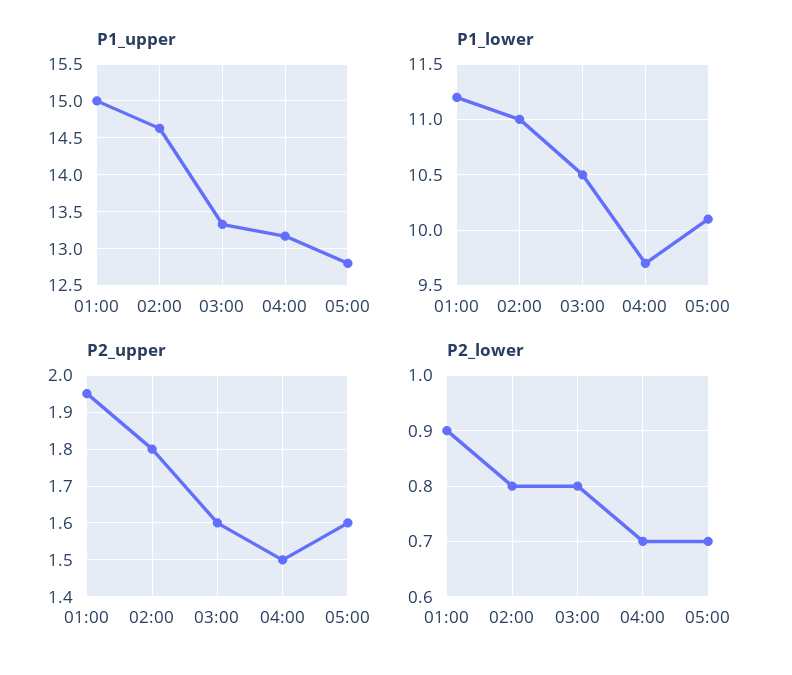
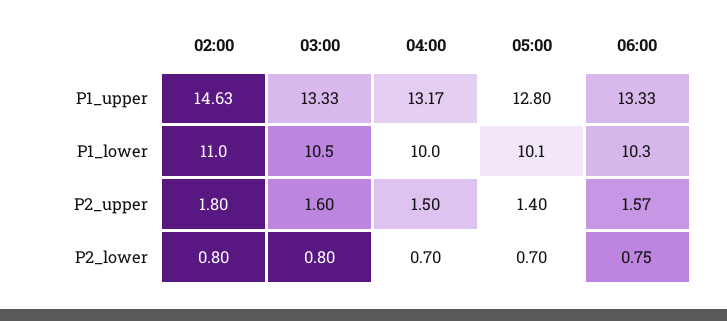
P1_upper, 01:00: 15 -> none
P1_lower, 01:00: 11.2 -> none
P1_lower, 04:00: 9.7 -> 10
P2_upper, 01:00: 1.95 -> none
P2_upper, 05:00: 1.6 -> 1.4
P2_lower, 01:00: 0.9 -> none
P1_upper, 06:00: none -> 13.33
P1_lower, 06:00: none -> 10.3
P2_upper, 06:00: none -> 1.57
P2_lower, 06:00: none -> 0.75

